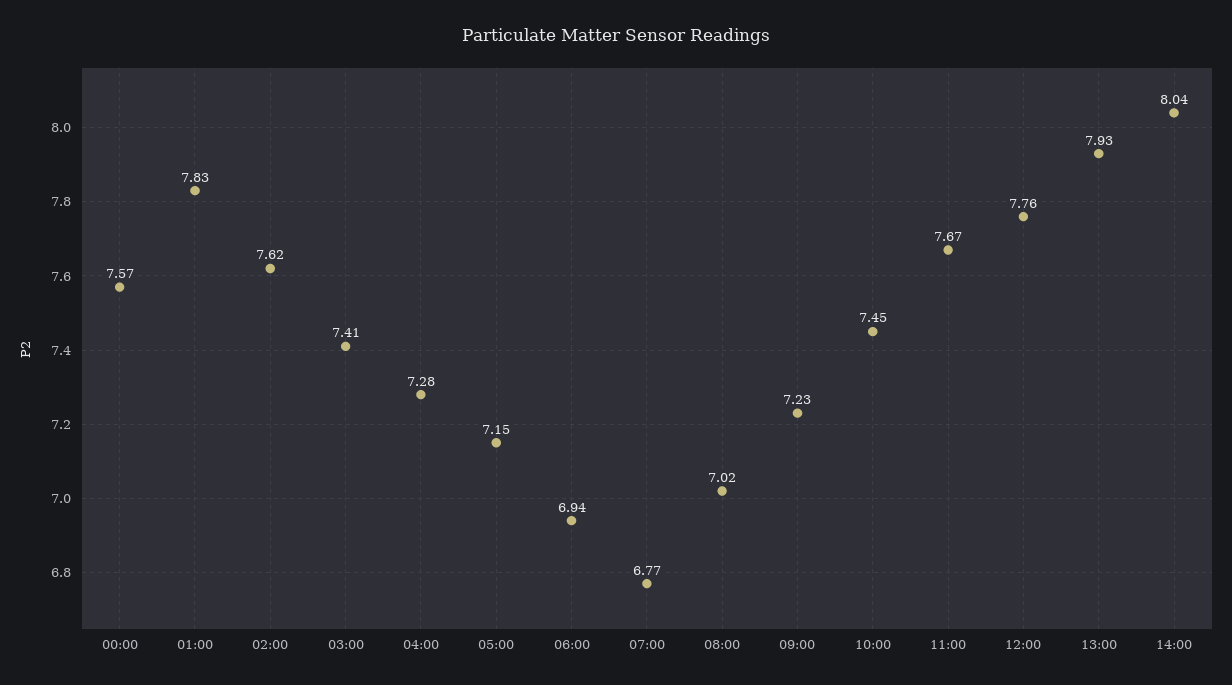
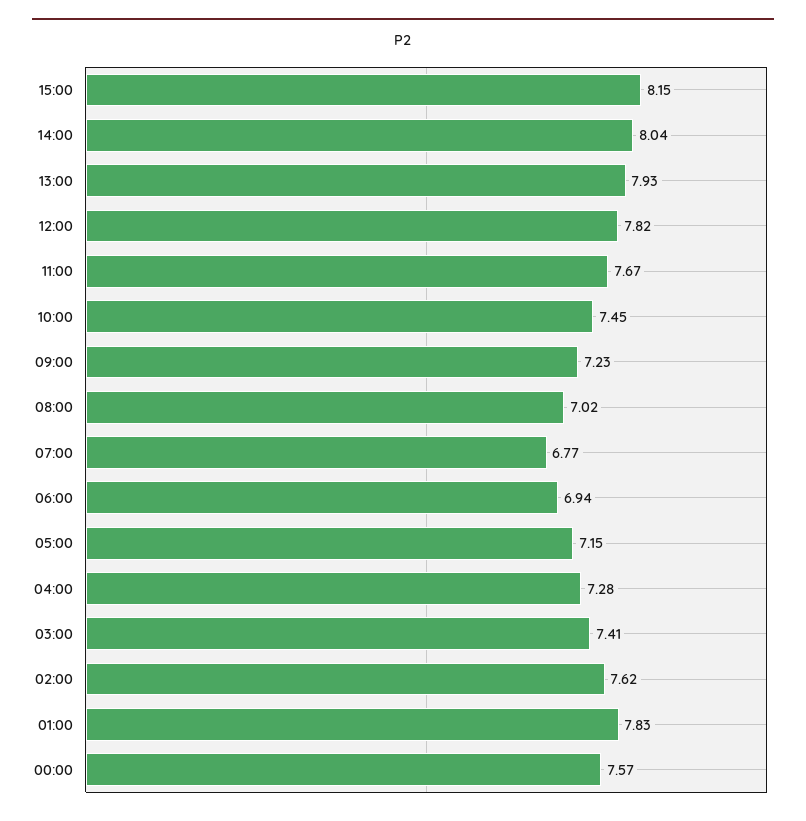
12:00: 7.76 -> 7.82
15:00: none -> 8.15

